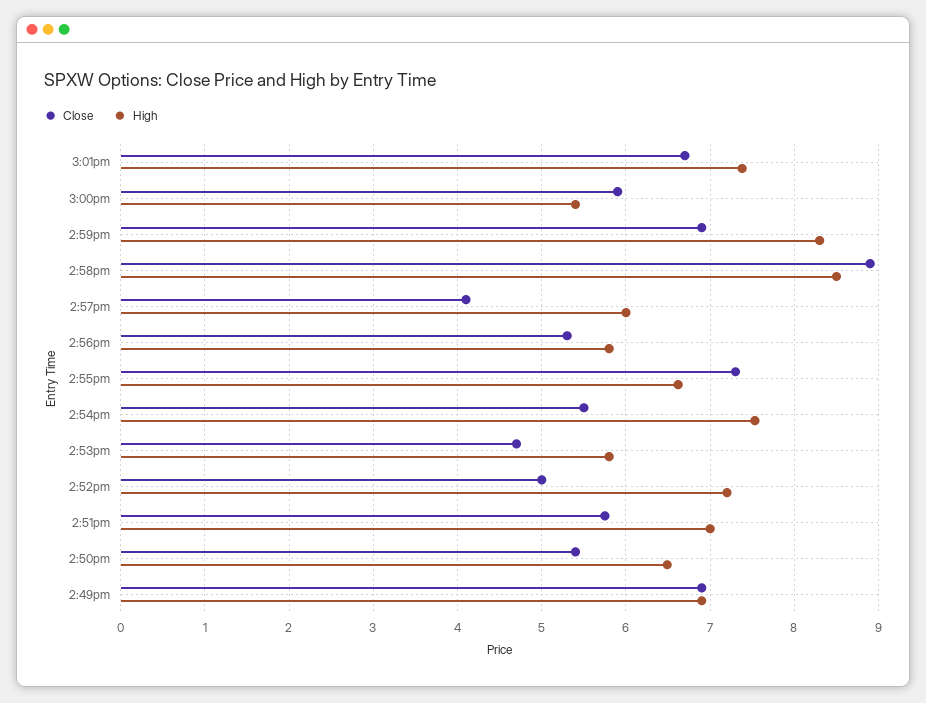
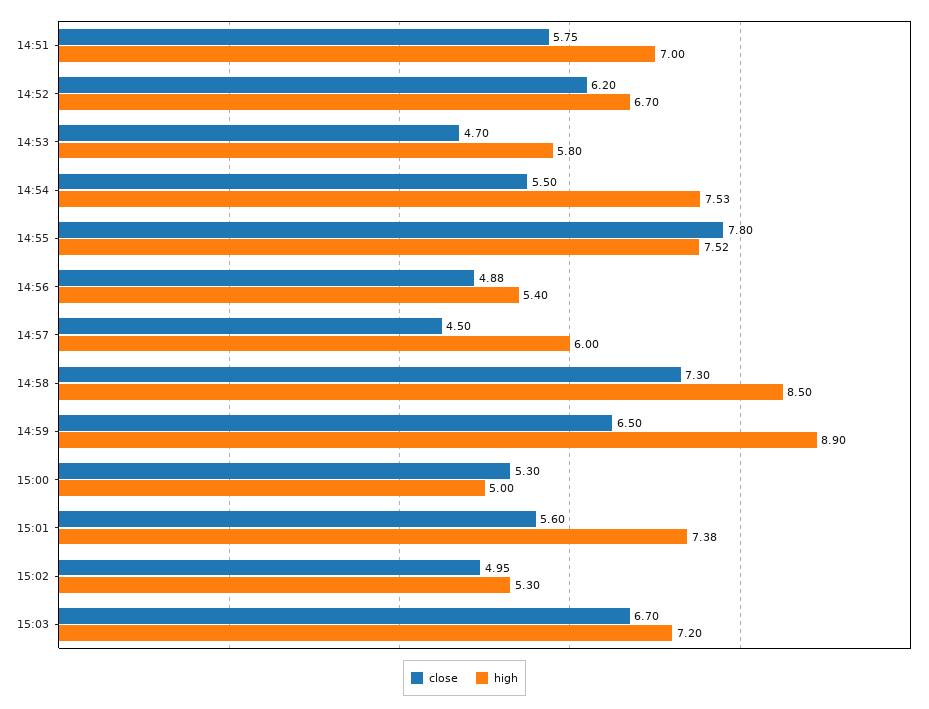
Close, 3:01pm: 6.7 -> 5.6
Close, 3:00pm: 5.9 -> 5.3
High, 3:00pm: 5.4 -> 5
Close, 2:59pm: 6.9 -> 6.5
High, 2:59pm: 8.3 -> 8.9
Close, 2:58pm: 8.9 -> 7.3
Close, 2:57pm: 4.1 -> 4.5
Close, 2:56pm: 5.3 -> 4.88
High, 2:56pm: 5.8 -> 5.4
Close, 2:55pm: 7.3 -> 7.8
High, 2:55pm: 6.6 -> 7.52
Close, 2:52pm: 5 -> 6.2
High, 2:52pm: 7.2 -> 6.7
Close, 2:50pm: 5.4 -> none
High, 2:50pm: 6.5 -> none
Close, 2:49pm: 6.9 -> none
High, 2:49pm: 6.9 -> none
Close, 15:02: none -> 4.95
High, 15:02: none -> 5.3
Close, 15:03: none -> 6.7
High, 15:03: none -> 7.2

